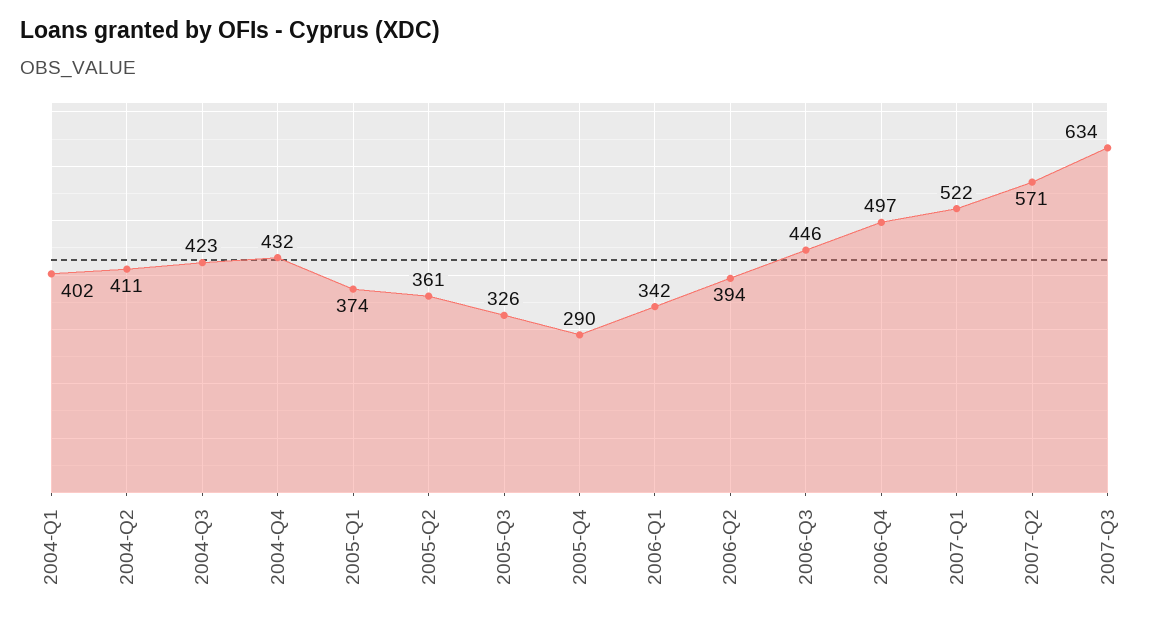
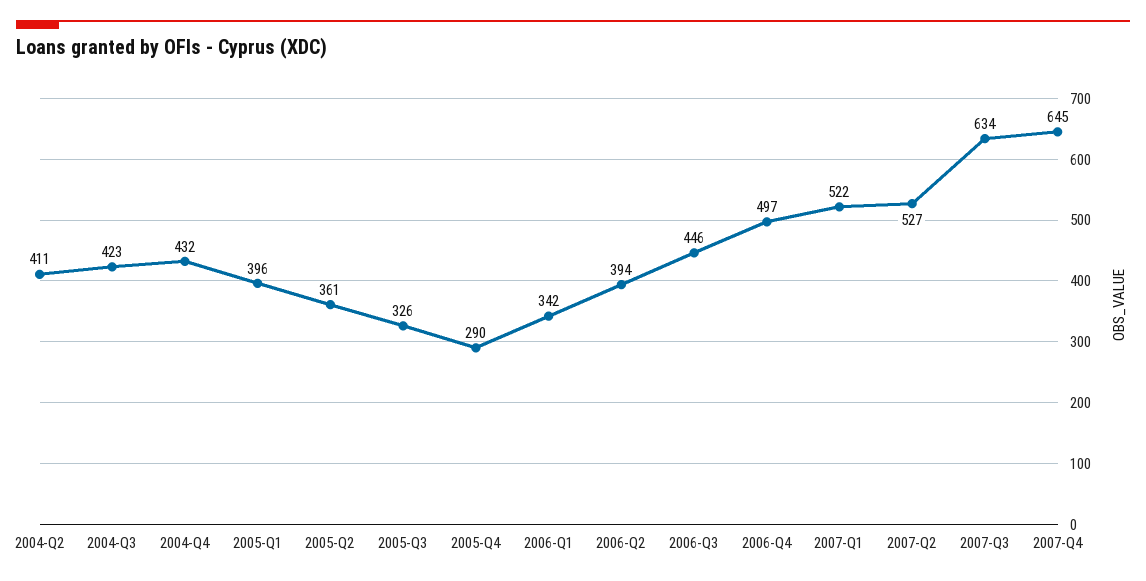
2004-Q1: 402 -> none
2005-Q1: 374 -> 396
2007-Q2: 571 -> 527
2007-Q4: none -> 645

